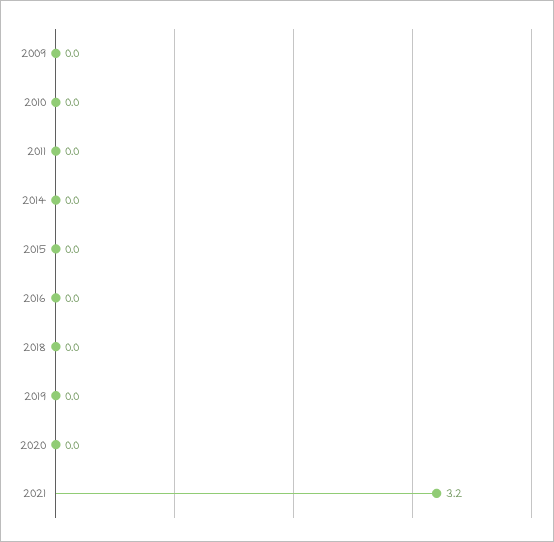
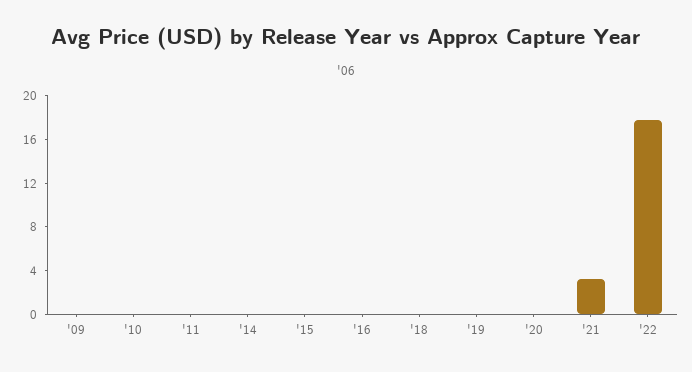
'22: none -> 18

